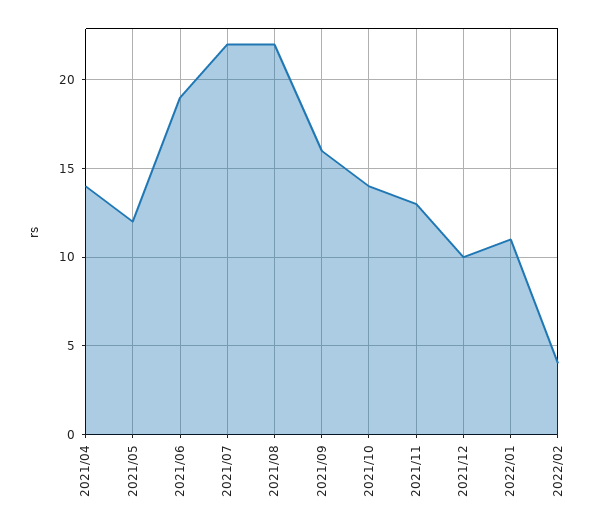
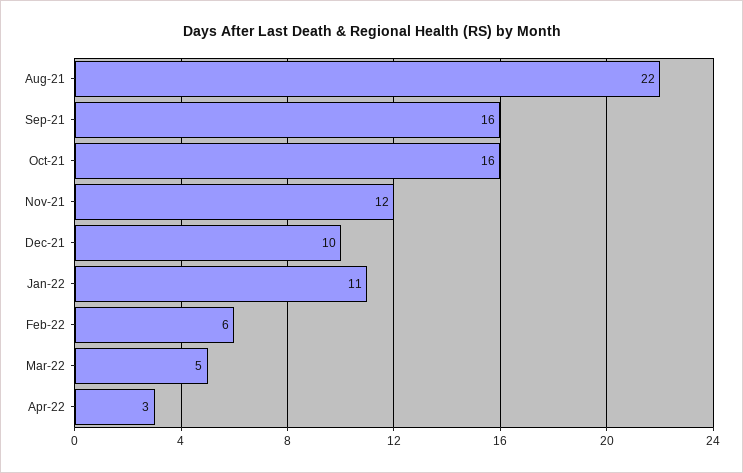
2021/04: 14 -> none
2021/05: 12 -> none
2021/06: 19 -> none
2021/07: 22 -> none
2021/10: 14 -> 16
2021/11: 13 -> 12
2022/02: 4 -> 6
Mar-22: none -> 5
Apr-22: none -> 3

